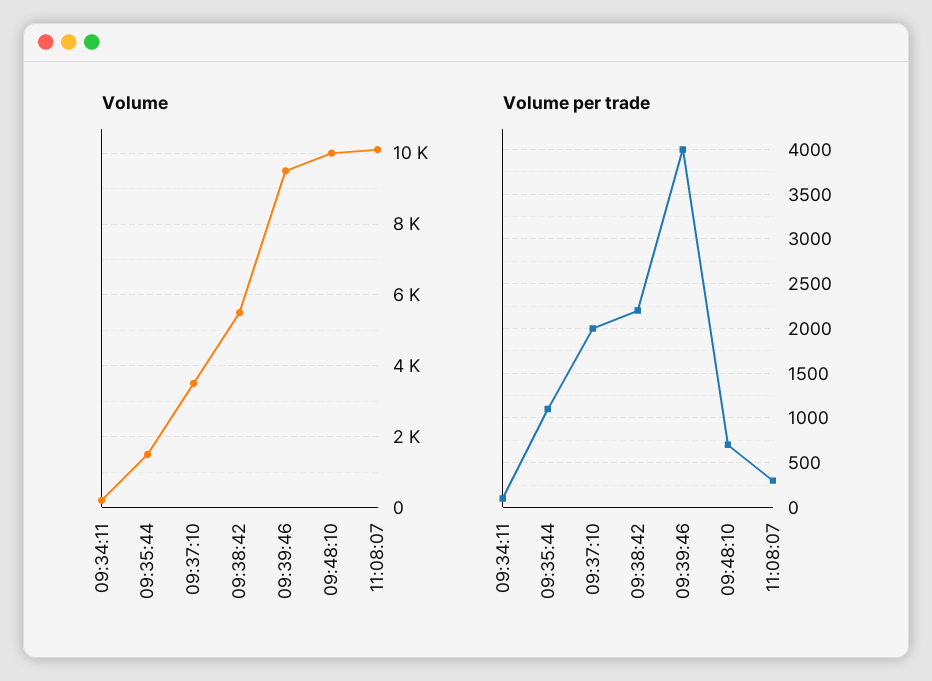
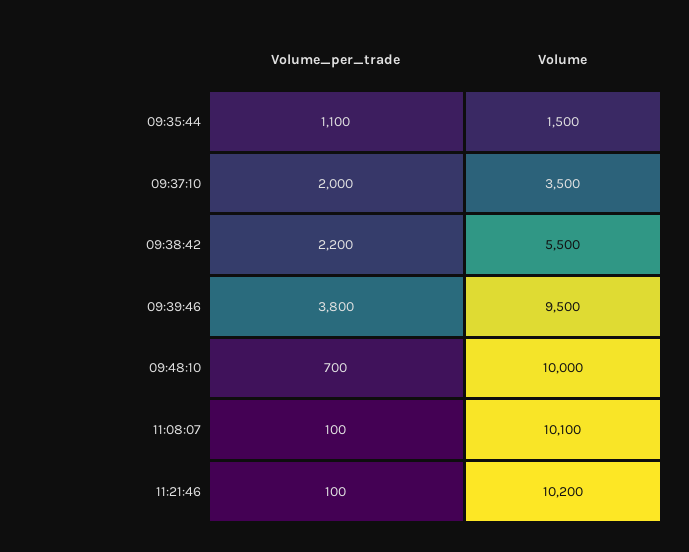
Volume, 09:34:11: 200 -> none
Volume per trade, 09:34:11: 100 -> none
Volume per trade, 09:39:46: 4000 -> 3800
Volume per trade, 11:08:07: 300 -> 100
Volume per trade, 11:21:46: none -> 100
Volume, 11:21:46: none -> 10200

